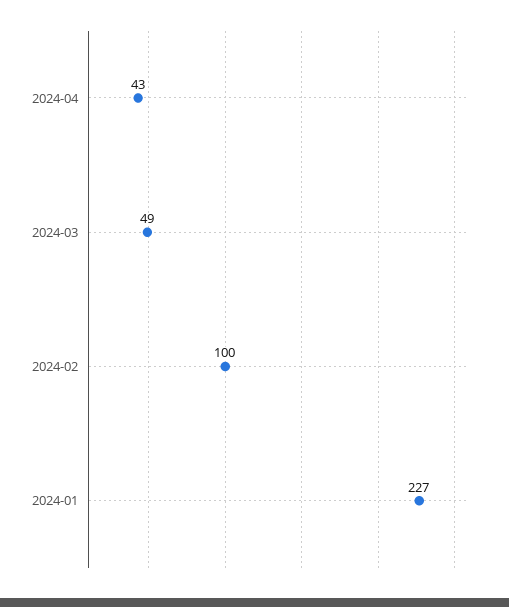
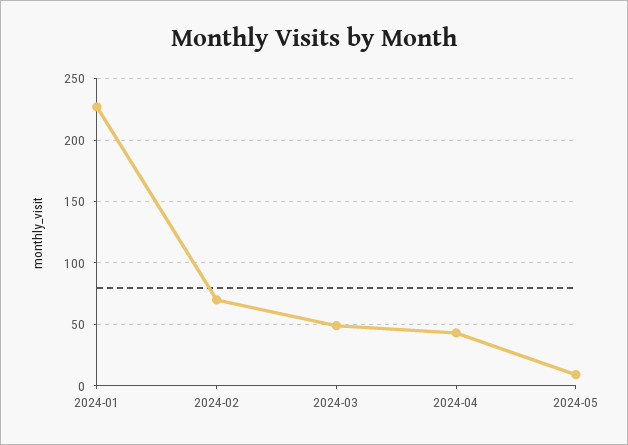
2024-02: 100 -> 70
2024-05: none -> 10

